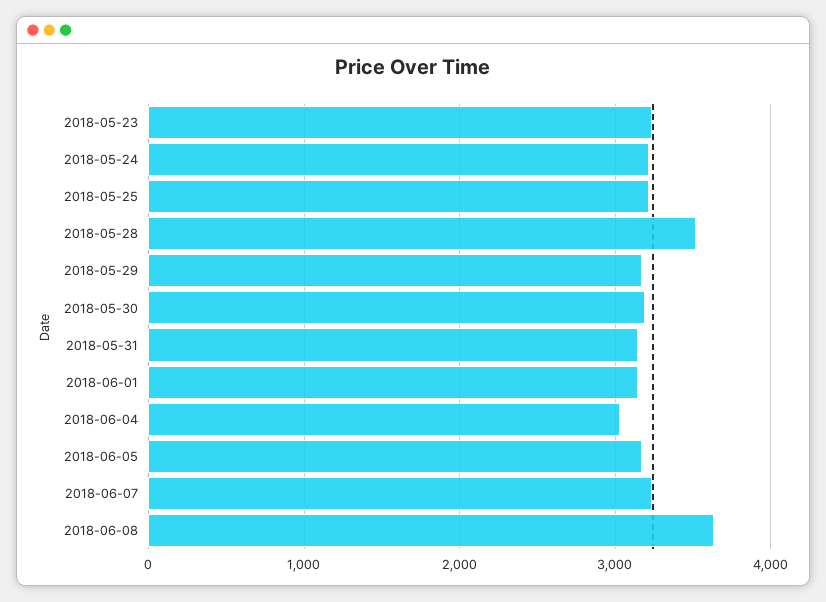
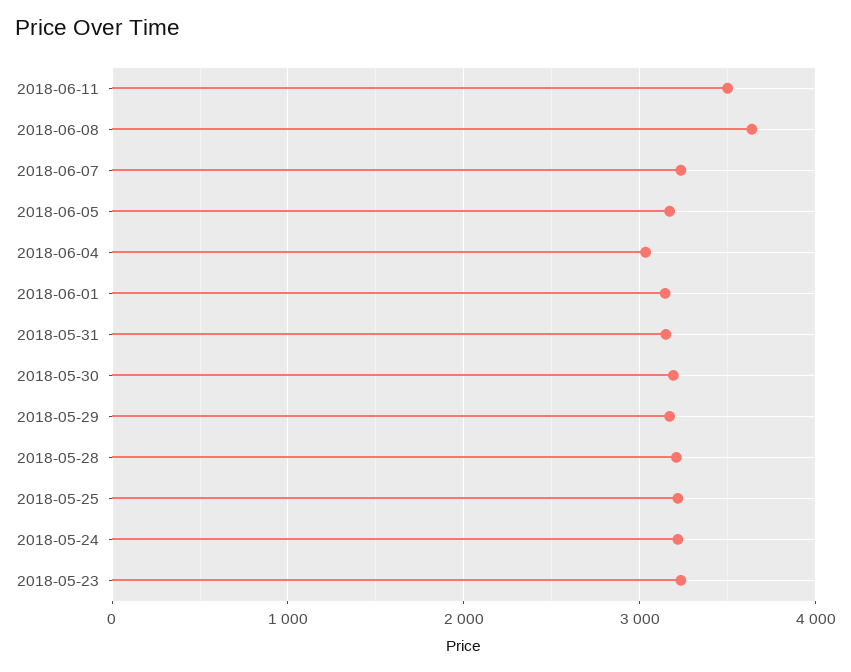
2018-05-28: 3500 -> 3200
2018-06-11: none -> 3500

